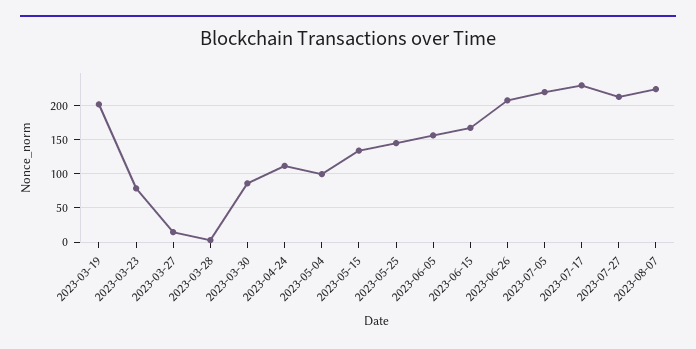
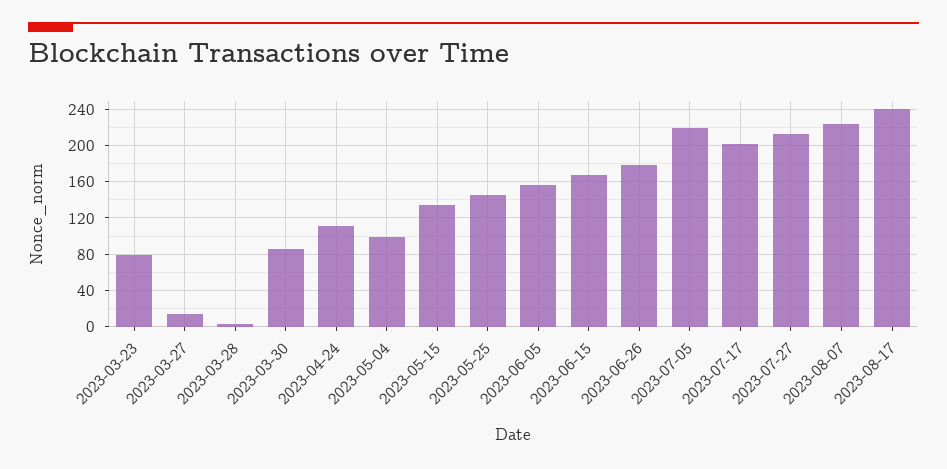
2023-03-19: 200 -> none
2023-06-26: 210 -> 180
2023-07-17: 230 -> 200
2023-08-17: none -> 240

